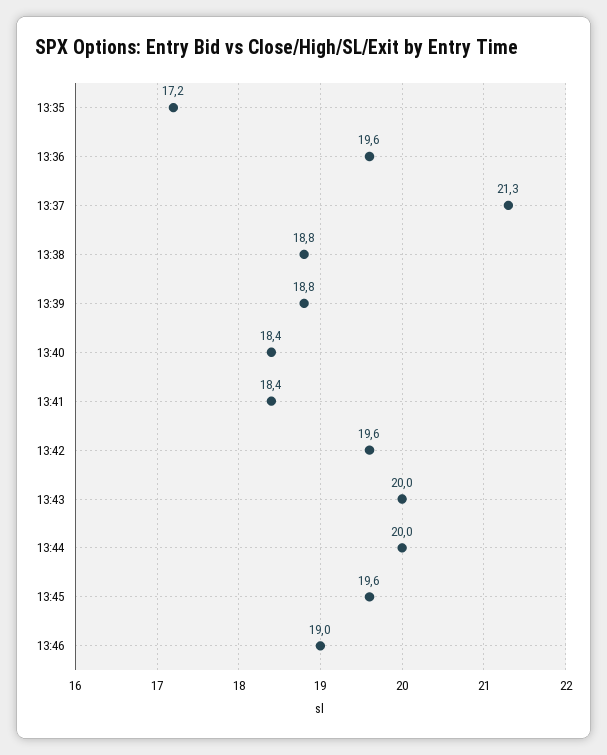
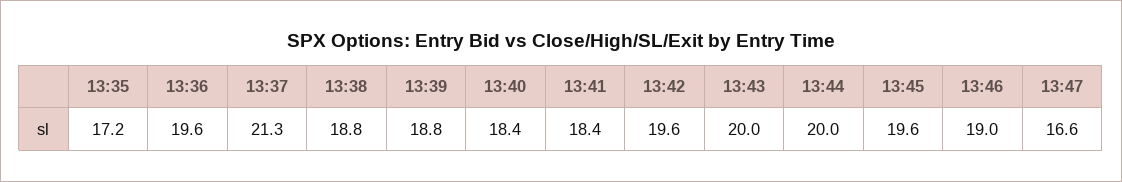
13:47: none -> 16.6

